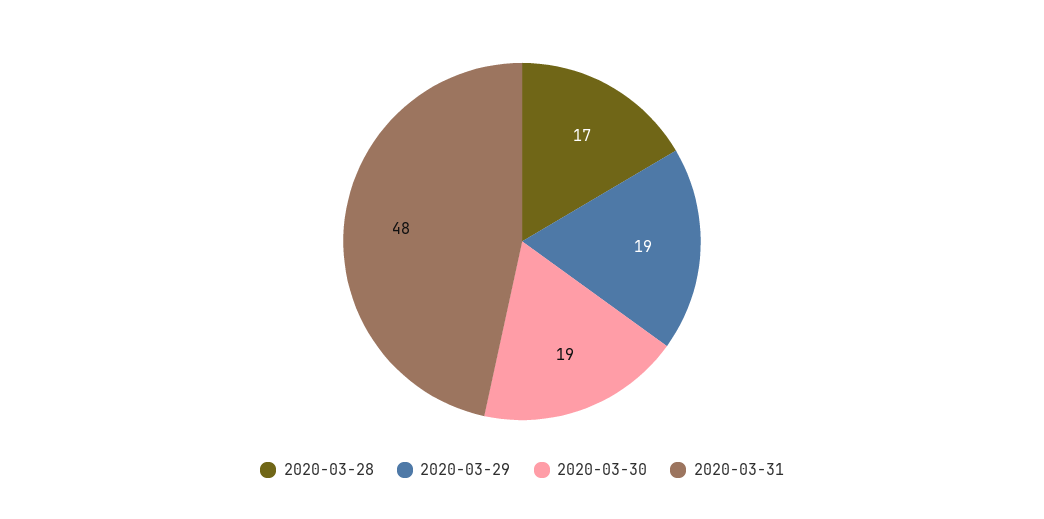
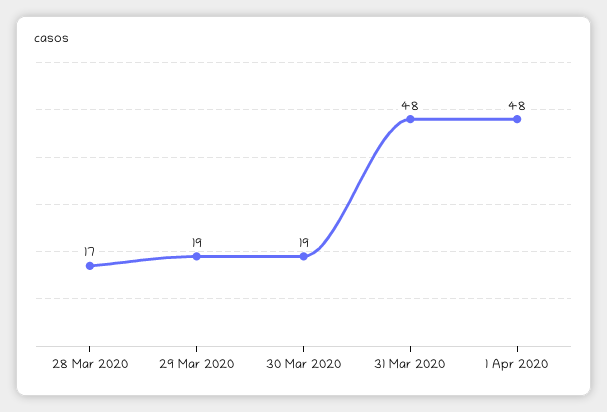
1 Apr 2020: none -> 48

